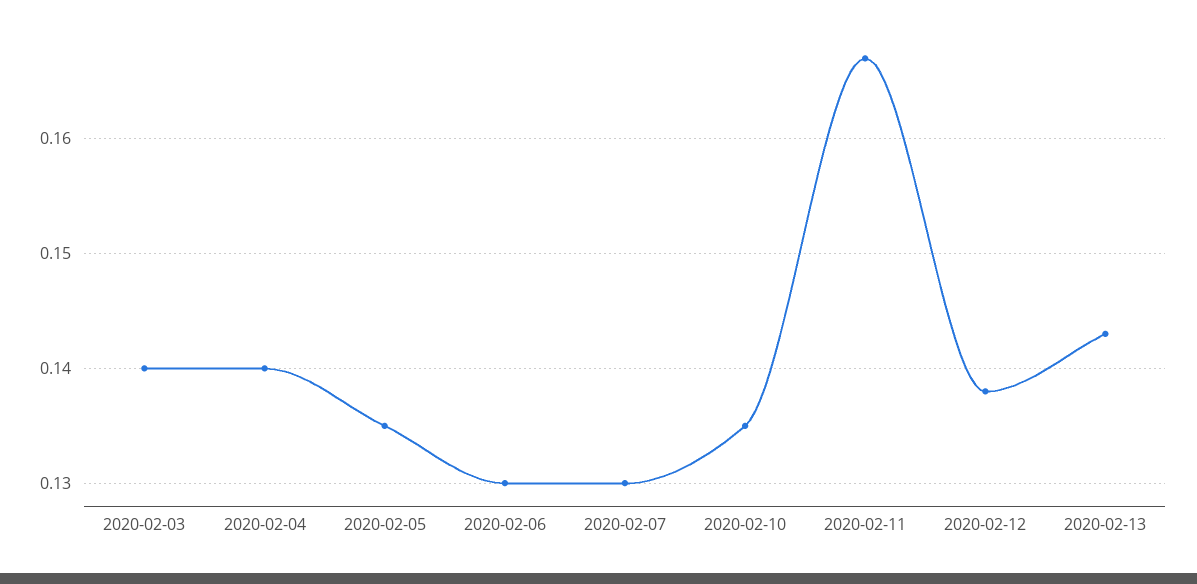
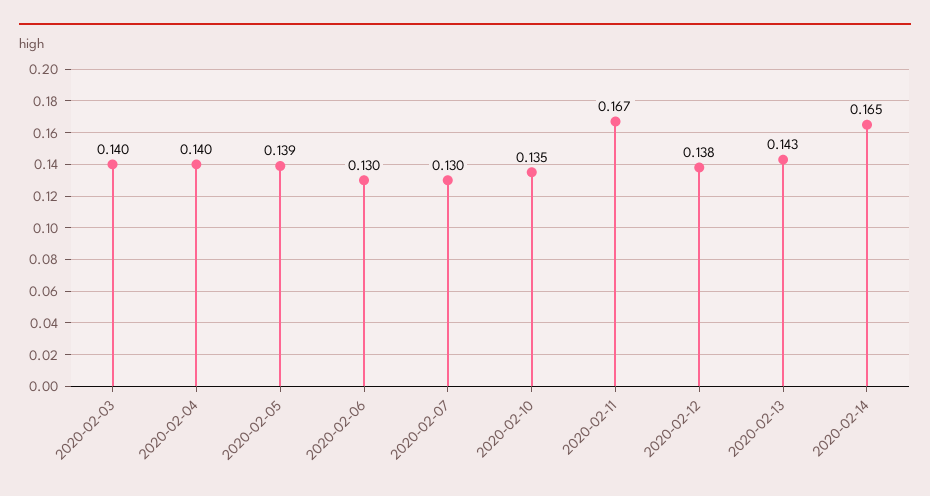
2020-02-05: 0.135 -> 0.139
2020-02-14: none -> 0.165

